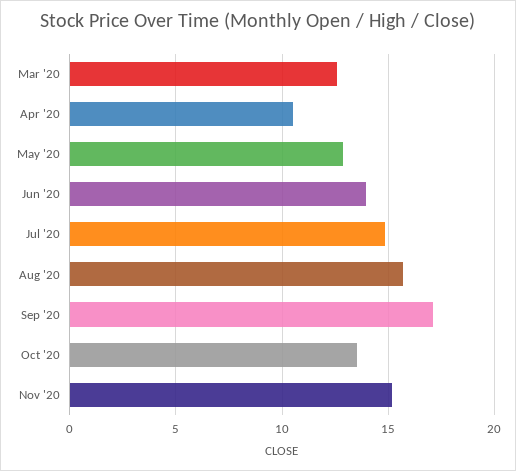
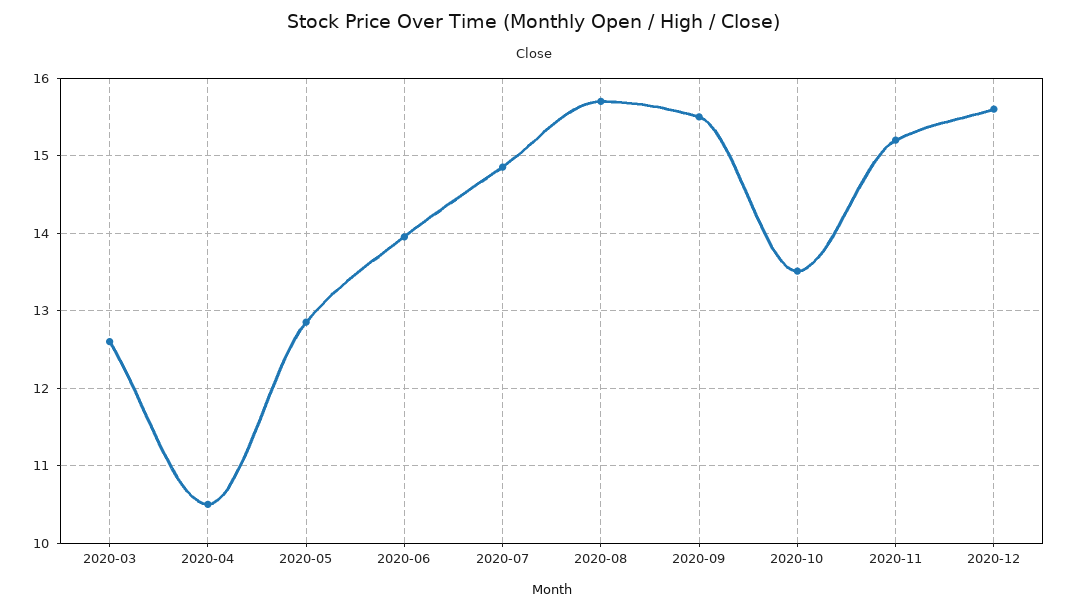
Sep '20: 17 -> 15.5
2020-12: none -> 15.6

